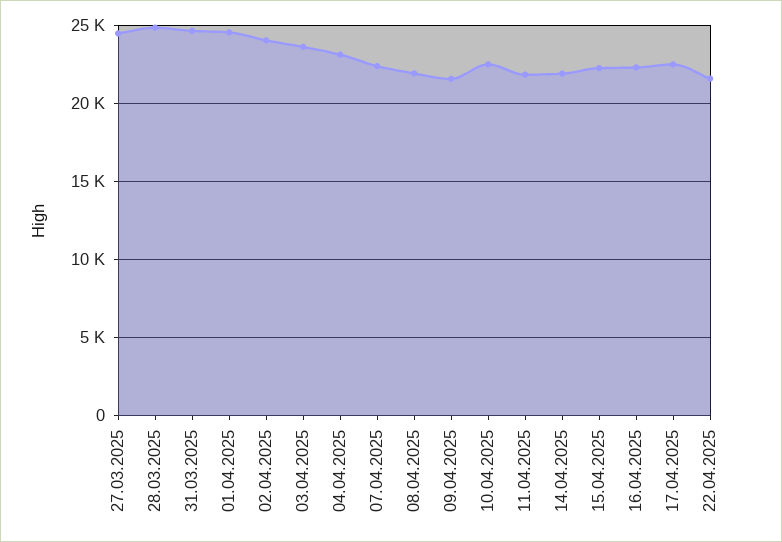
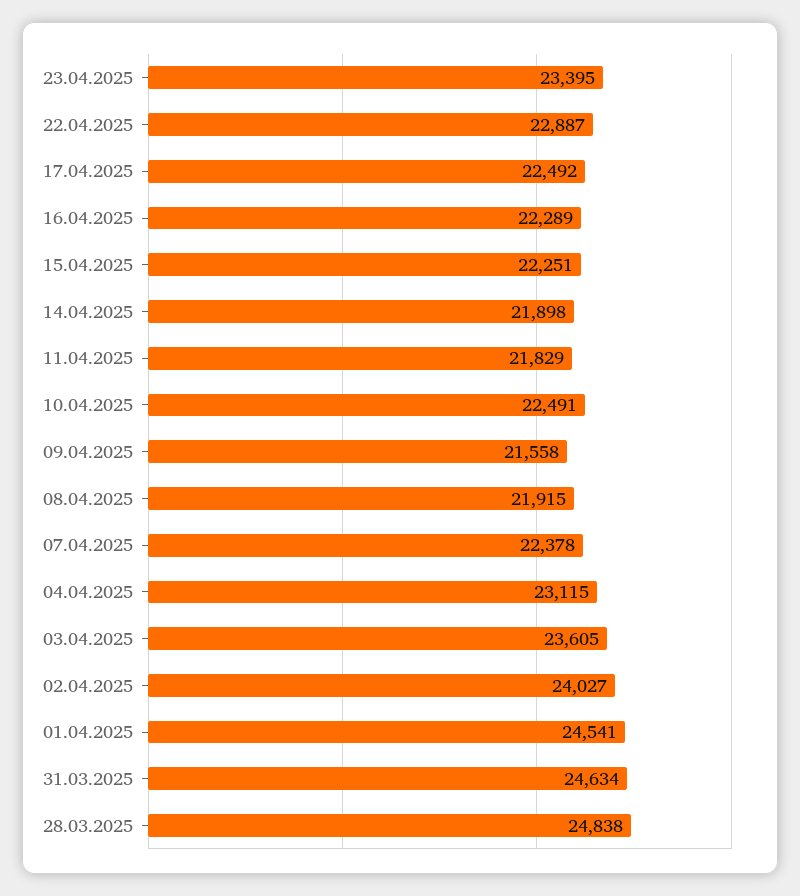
27.03.2025: 24500 -> none
22.04.2025: 21500 -> 22887
23.04.2025: none -> 23395

